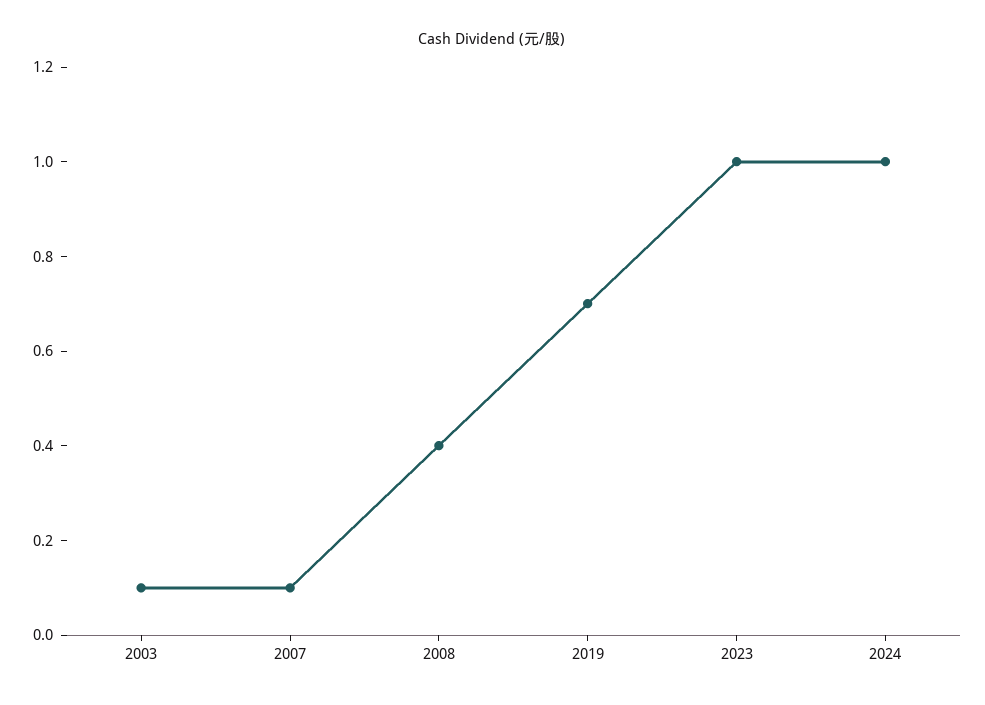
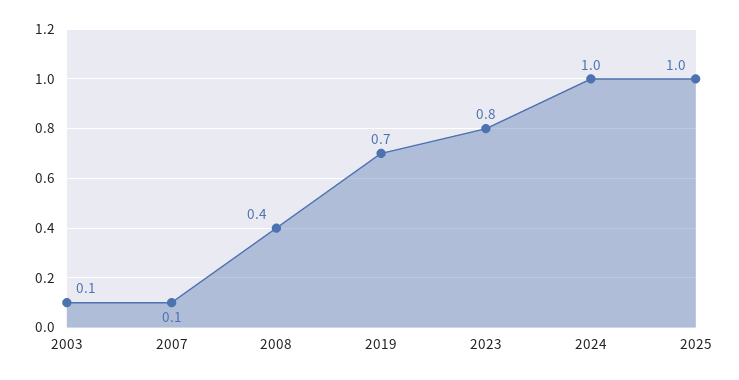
2023: 1 -> 0.8
2025: none -> 1

